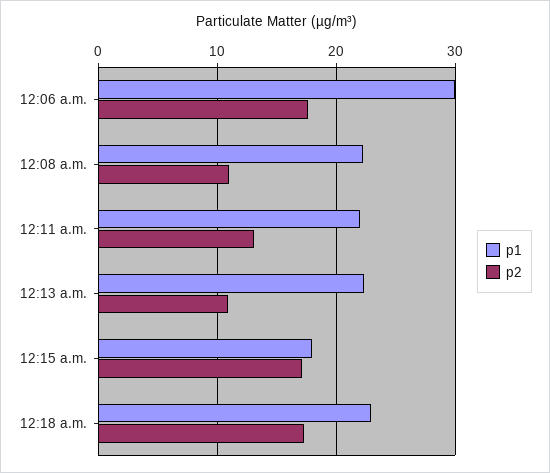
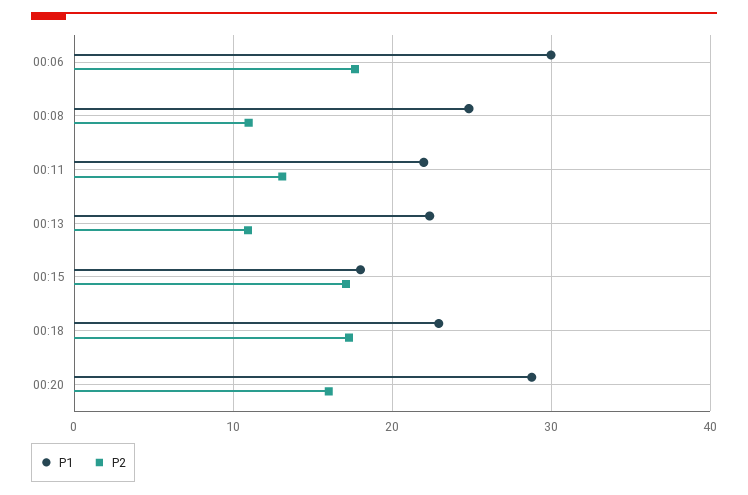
p1, 12:08 a.m.: 22 -> 25
p1, 00:20: none -> 29
p2, 00:20: none -> 16

